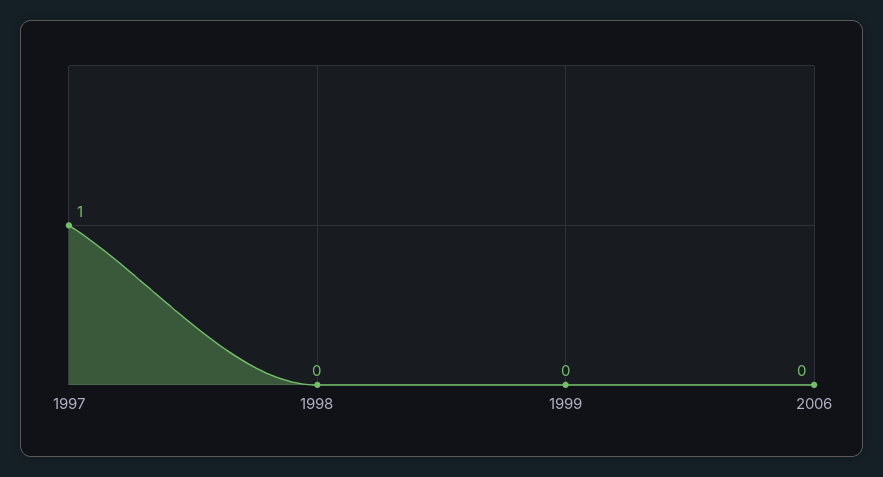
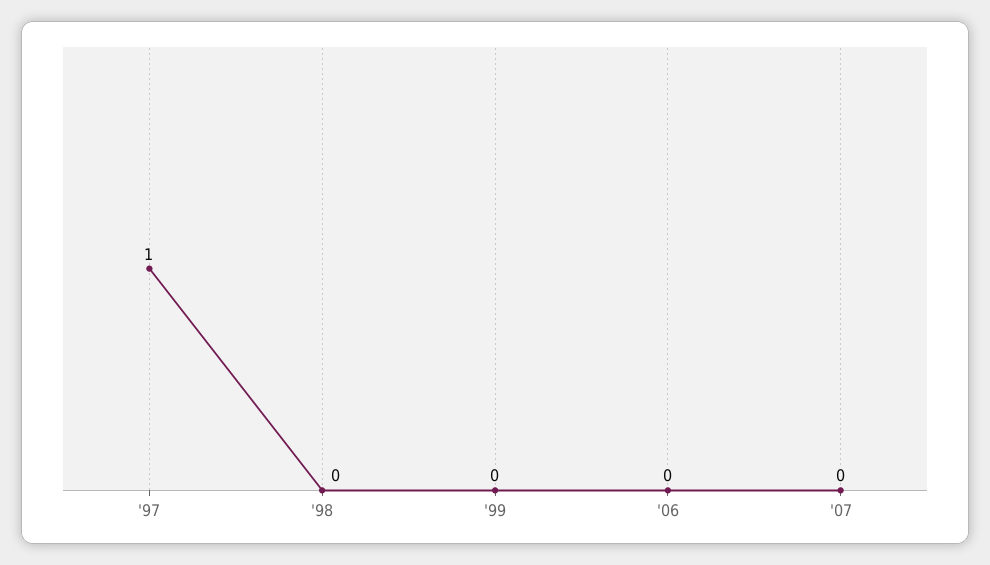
'07: none -> 0

